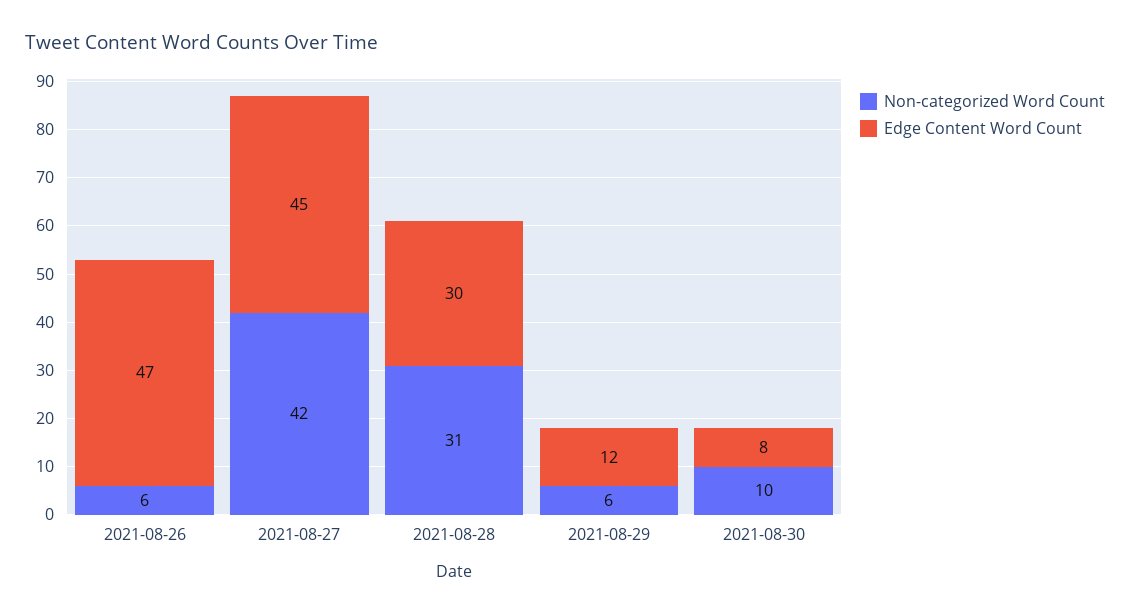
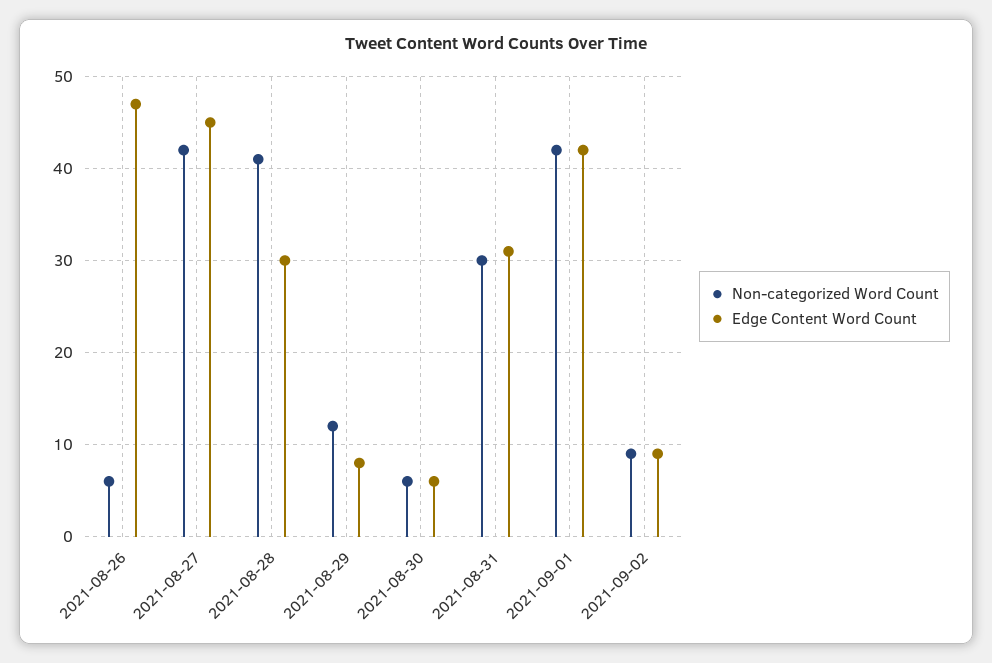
Non-categorized Word Count, 2021-08-28: 31 -> 41
Non-categorized Word Count, 2021-08-29: 6 -> 12
Edge Content Word Count, 2021-08-29: 12 -> 8
Non-categorized Word Count, 2021-08-30: 10 -> 6
Edge Content Word Count, 2021-08-30: 8 -> 6
Non-categorized Word Count, 2021-08-31: none -> 30
Edge Content Word Count, 2021-08-31: none -> 31
Non-categorized Word Count, 2021-09-01: none -> 42
Edge Content Word Count, 2021-09-01: none -> 42
Non-categorized Word Count, 2021-09-02: none -> 9
Edge Content Word Count, 2021-09-02: none -> 9

